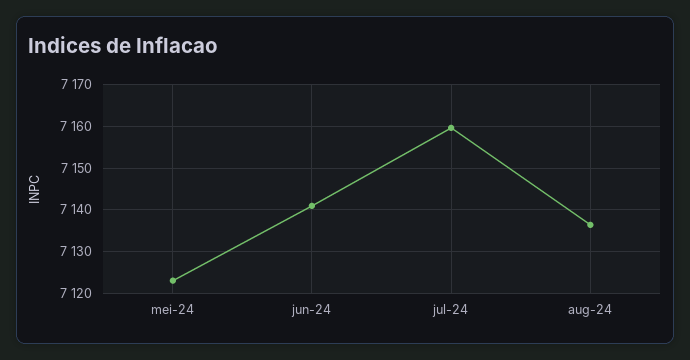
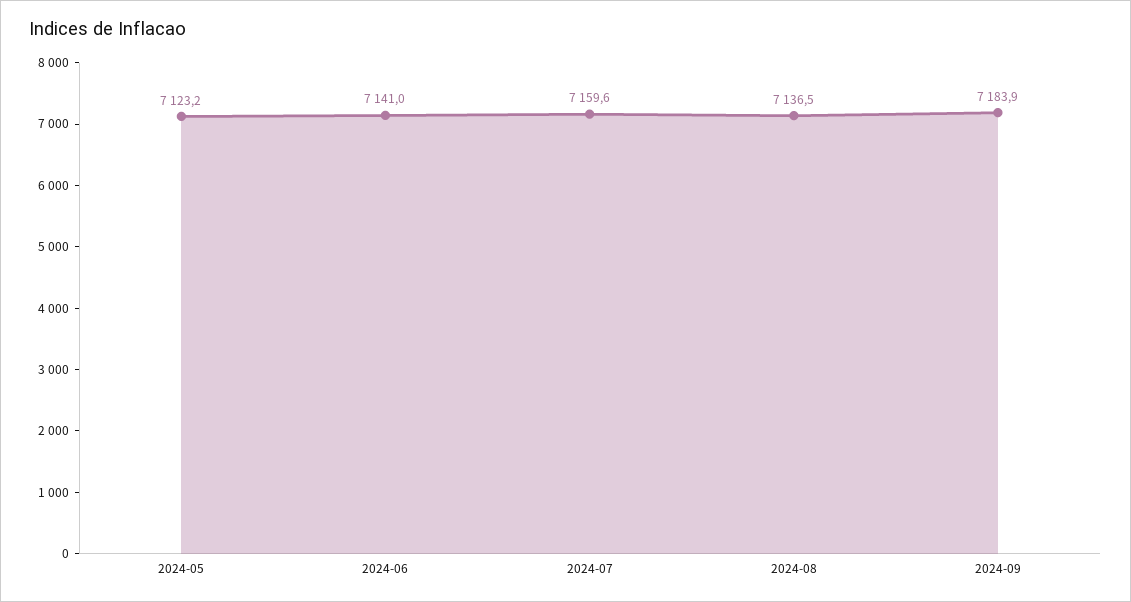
2024-09: none -> 7183.9

